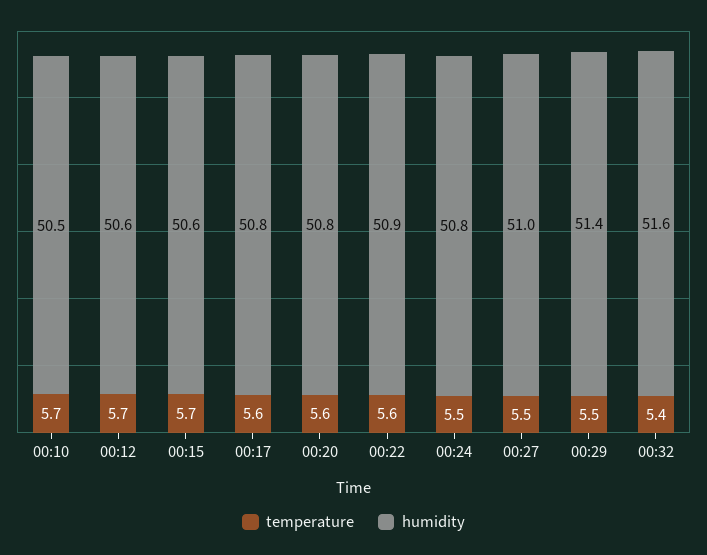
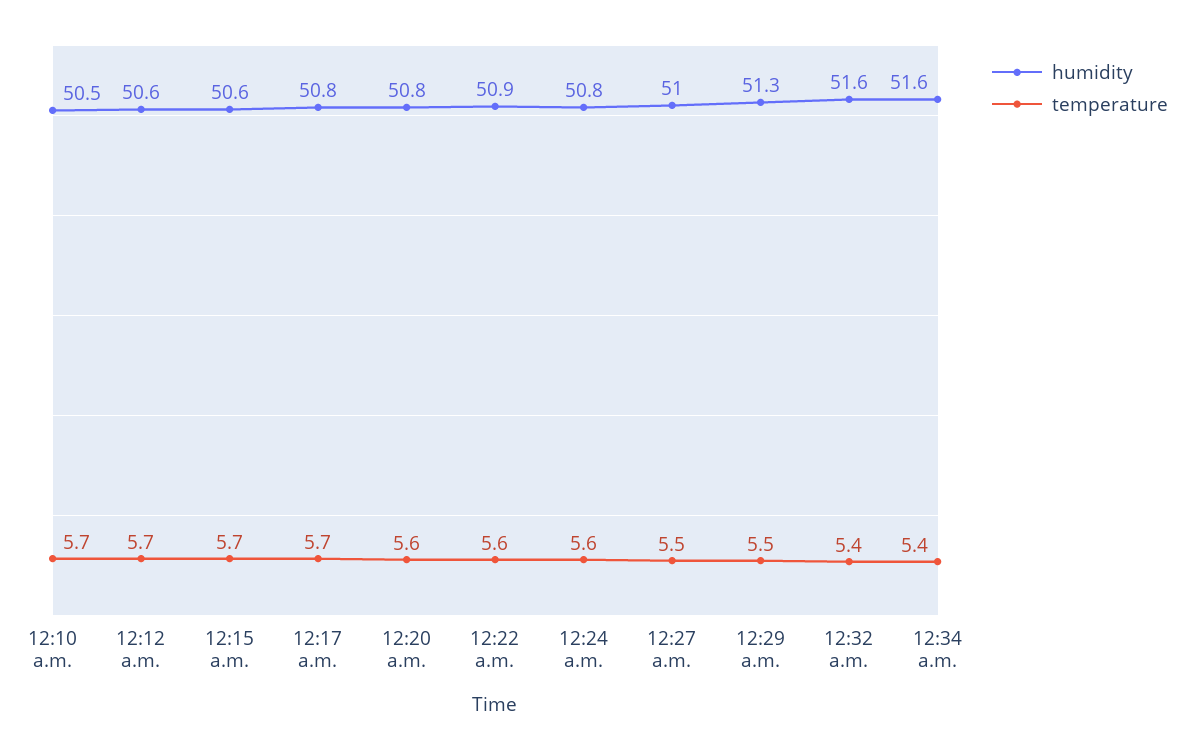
temperature, 00:17: 5.6 -> 5.7
temperature, 00:24: 5.5 -> 5.6
humidity, 00:29: 51.4 -> 51.3
humidity, 12:34 a.m.: none -> 51.6
temperature, 12:34 a.m.: none -> 5.4

